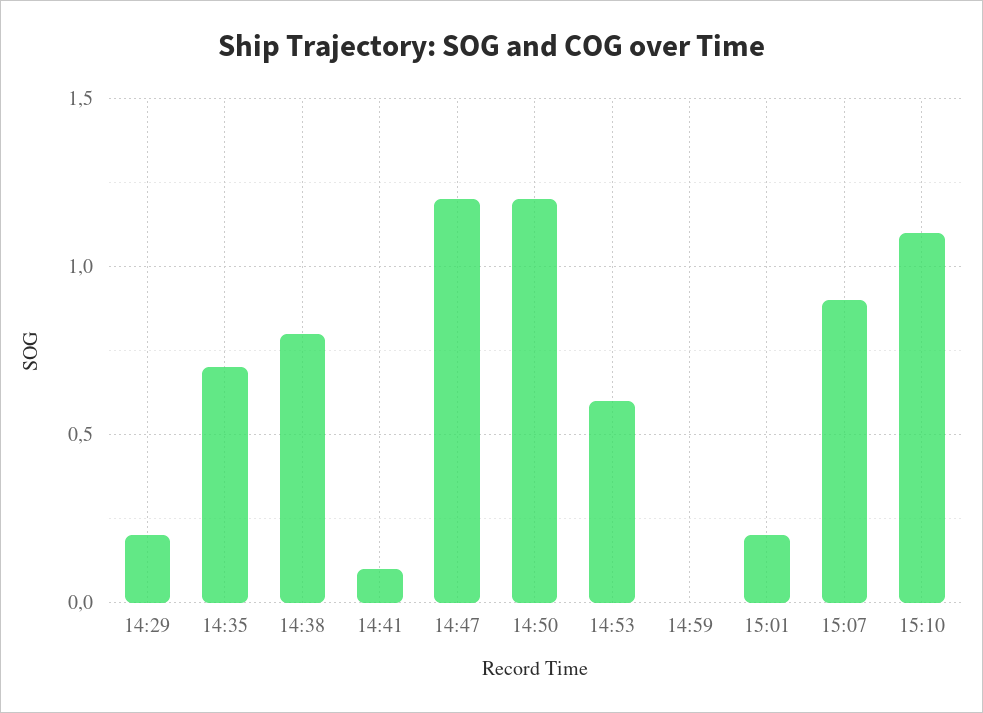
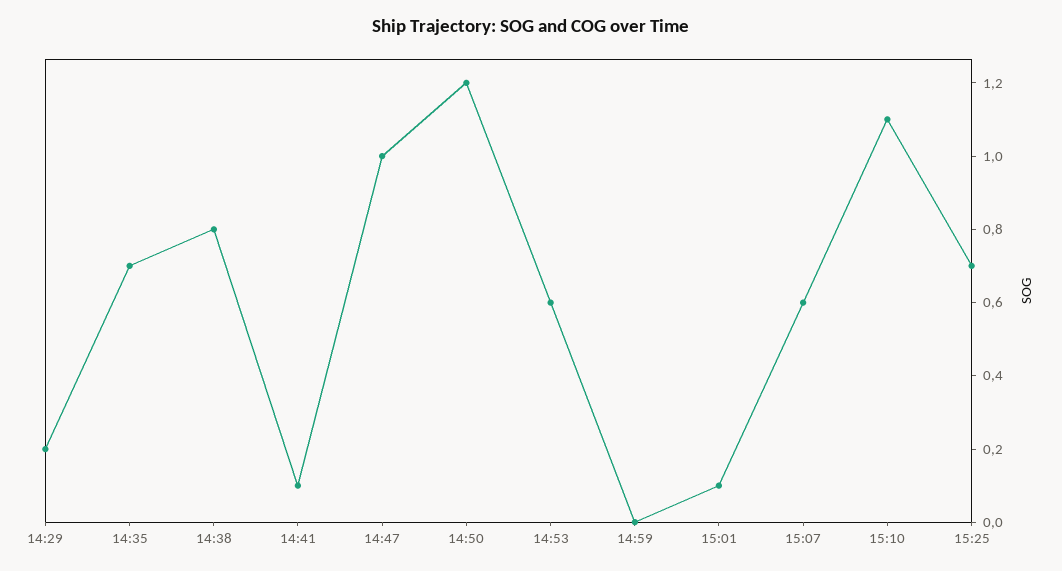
14:47: 1.2 -> 1
15:01: 0.2 -> 0.1
15:07: 0.9 -> 0.6
15:25: none -> 0.7

